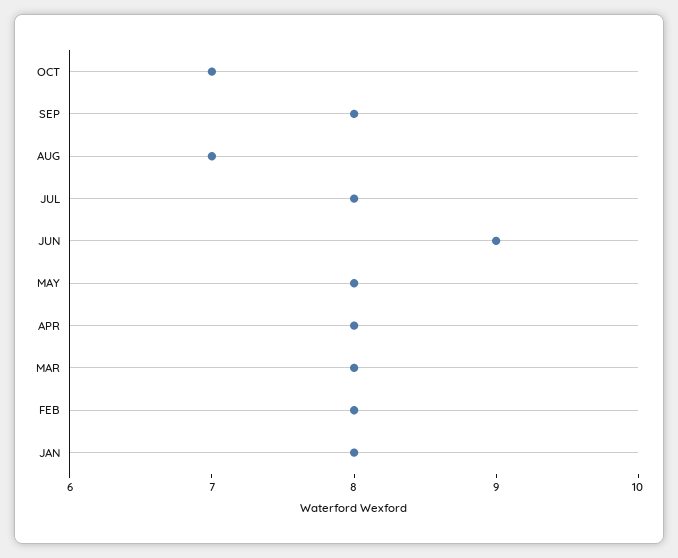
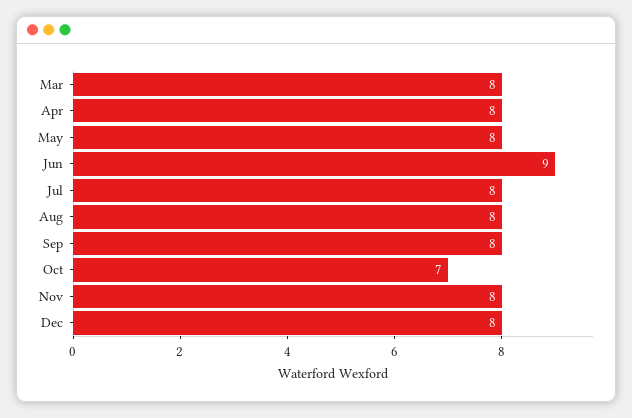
AUG: 7 -> 8
FEB: 8 -> none
JAN: 8 -> none
Nov: none -> 8
Dec: none -> 8

